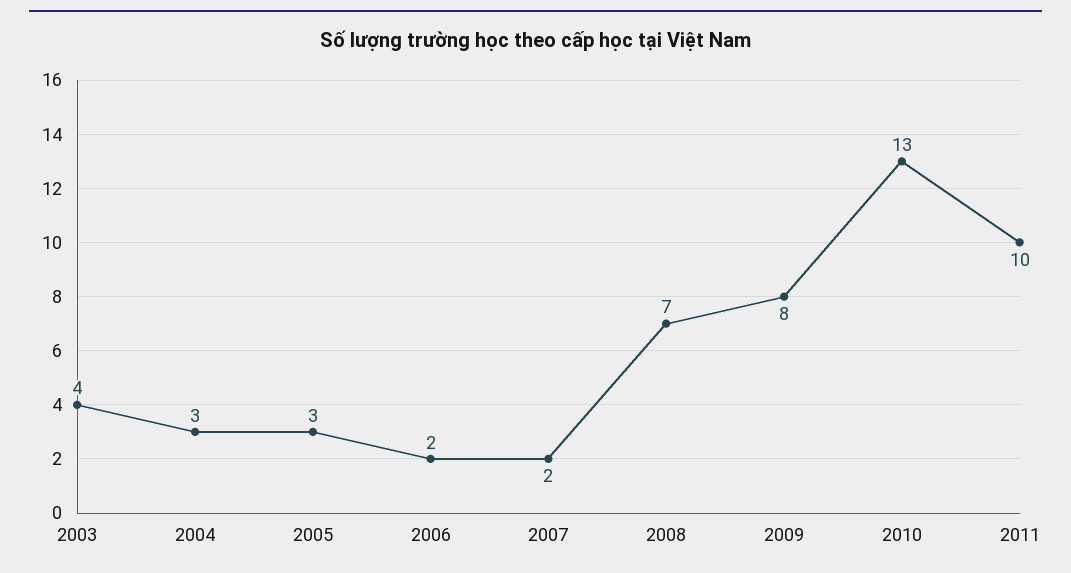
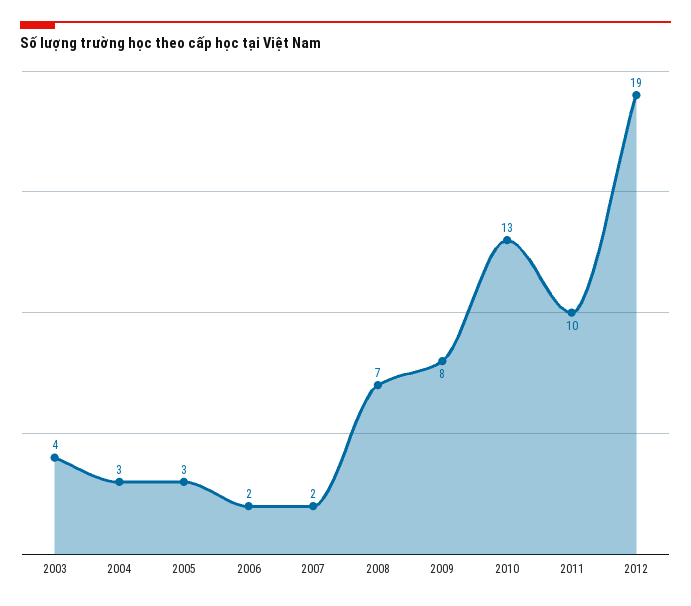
2012: none -> 19

